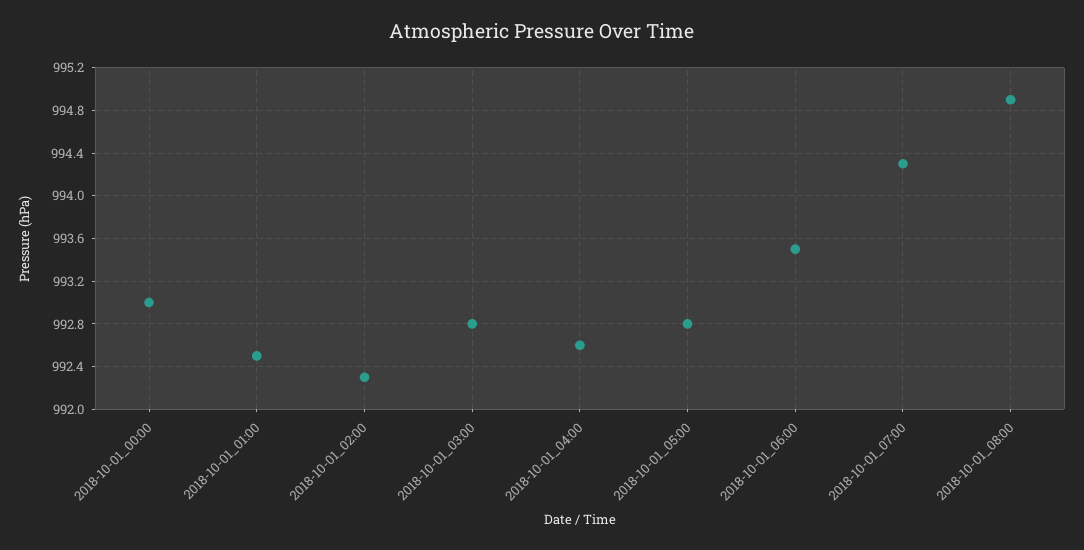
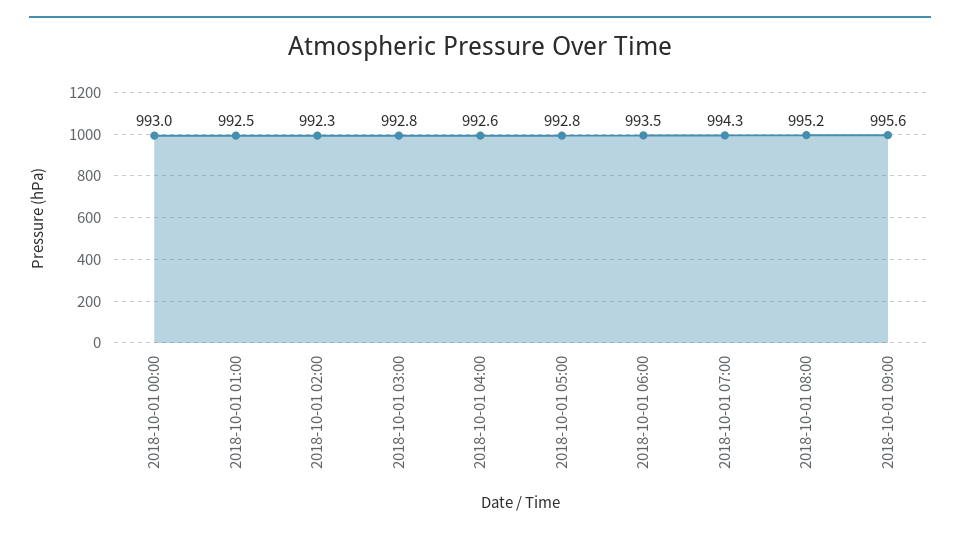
2018-10-01_08:00: 994.9 -> 995.2
2018-10-01 09:00: none -> 995.6

